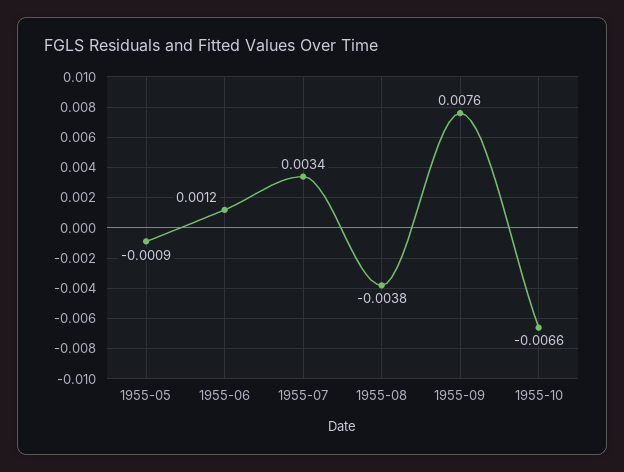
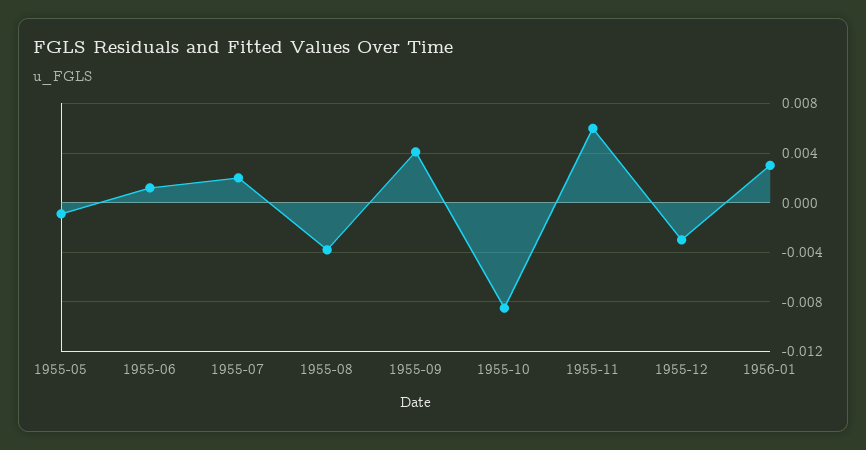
1955-07: 0.0034 -> 0.002
1955-09: 0.0076 -> 0.004
1955-10: -0.0066 -> -0.0085
1955-11: none -> 0.006
1955-12: none -> -0.003
1956-01: none -> 0.003

